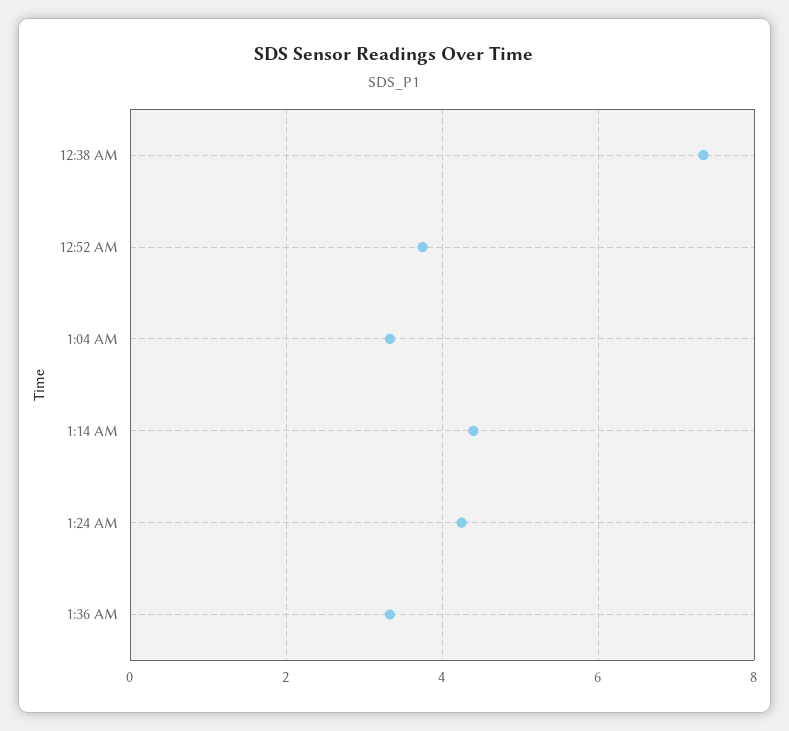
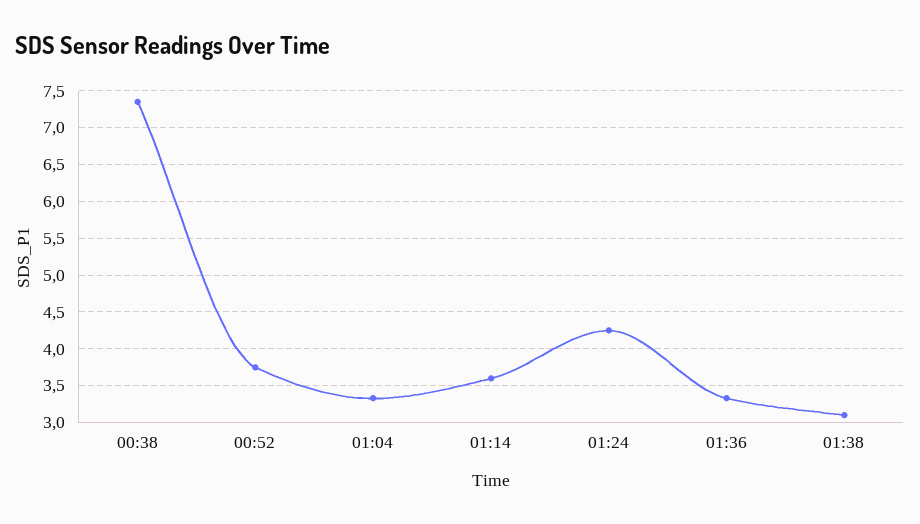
1:14 AM: 4.4 -> 3.6
01:38: none -> 3.1

